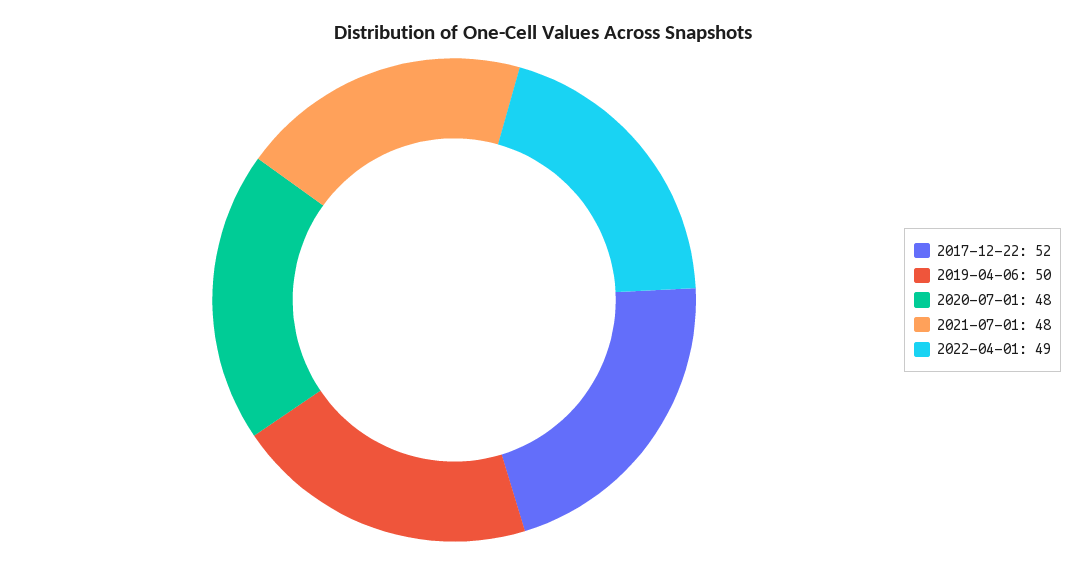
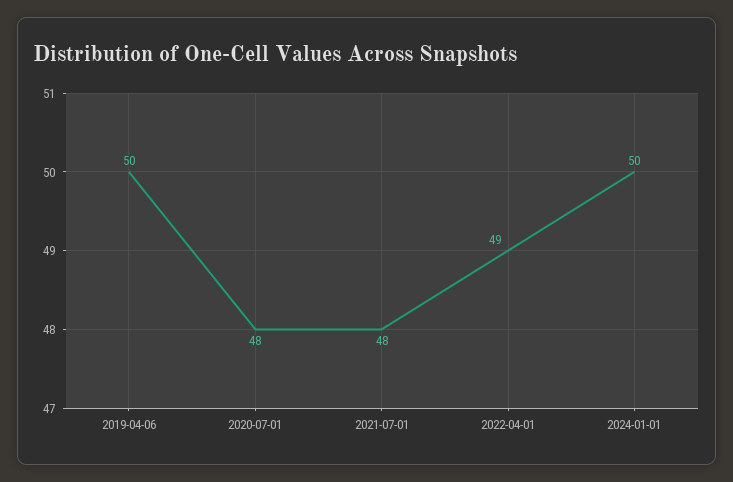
2017-12-22: 52 -> none
2024-01-01: none -> 50

